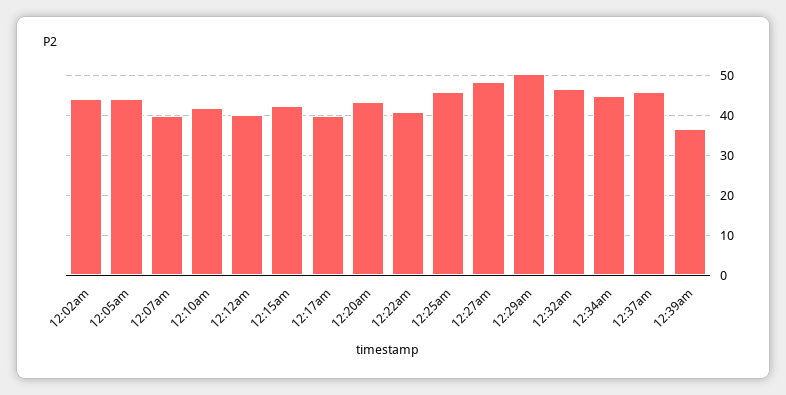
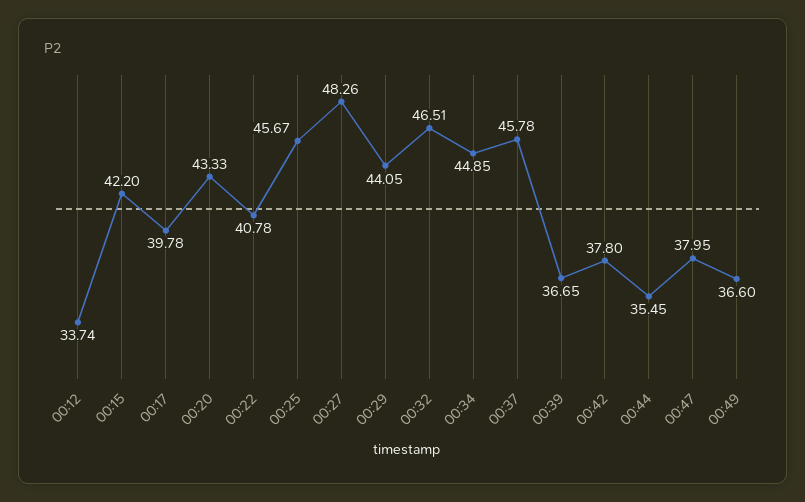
12:02am: 44 -> none
12:05am: 44 -> none
12:07am: 40 -> none
12:10am: 42 -> none
12:12am: 40 -> 33.74
12:29am: 50 -> 44.05
00:42: none -> 37.8
00:44: none -> 35.45
00:47: none -> 37.95
00:49: none -> 36.6

